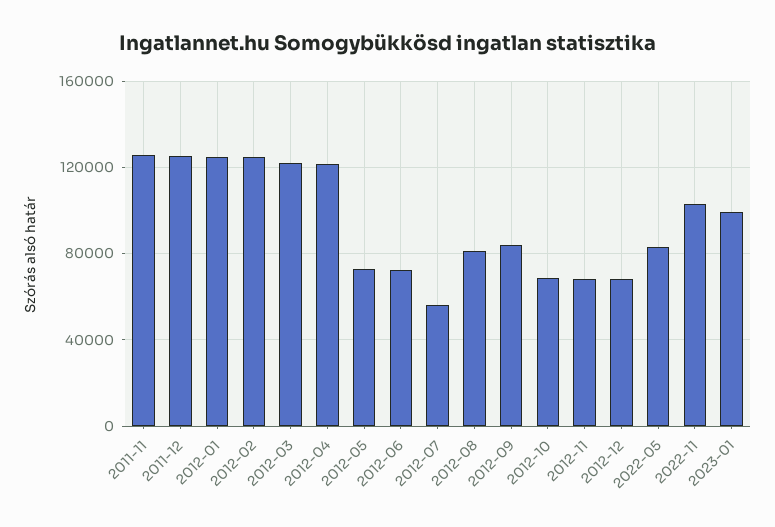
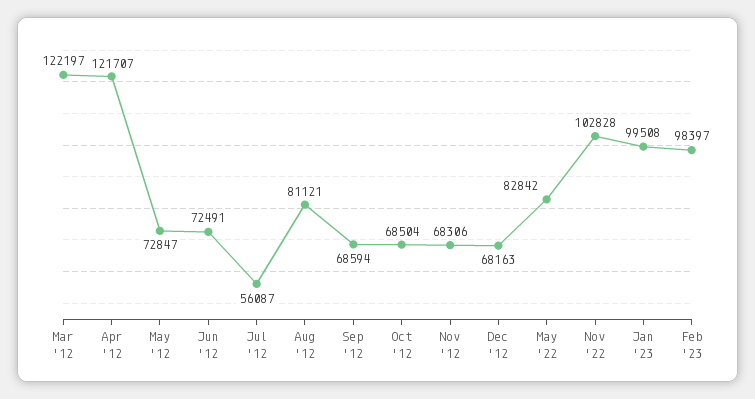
2011-11: 125000 -> none
2011-12: 125000 -> none
2012-01: 125000 -> none
2012-02: 125000 -> none
2012-09: 85000 -> 68594
Feb '23: none -> 98397

